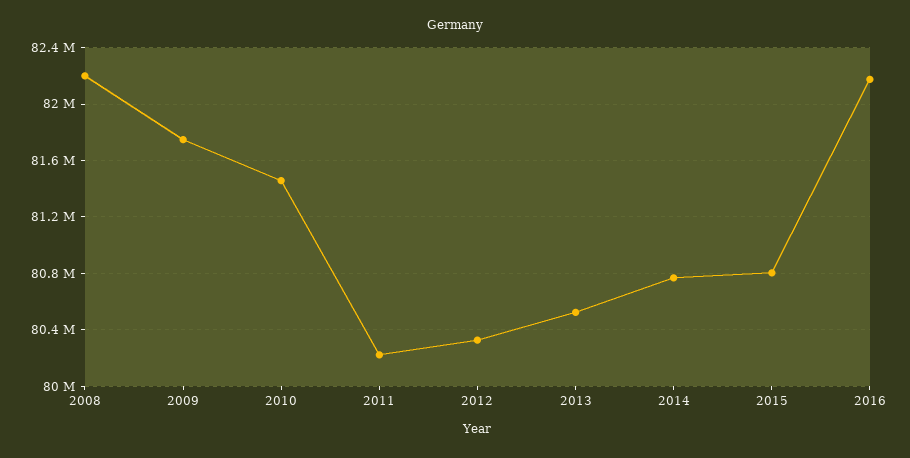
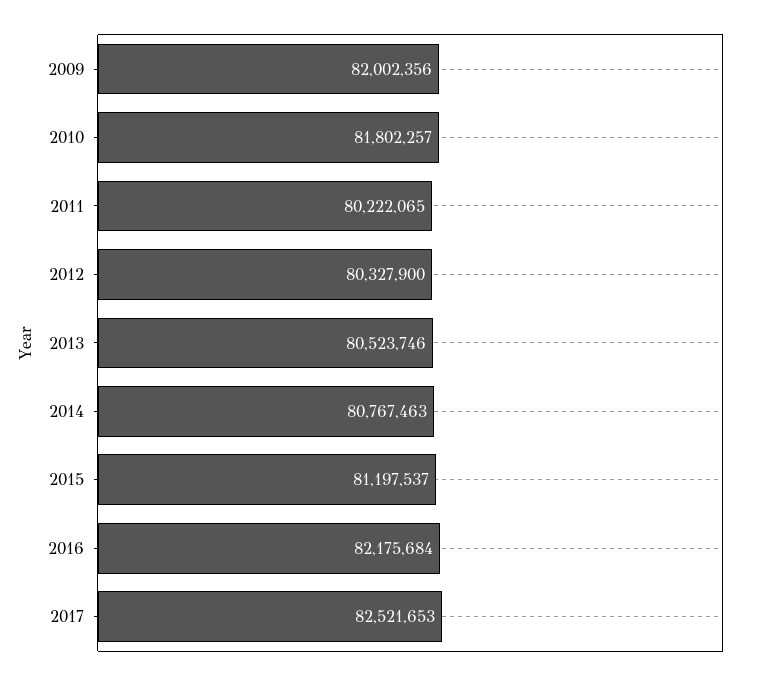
2008: 82200000 -> none
2009: 81750000 -> 82002356
2010: 81450000 -> 81802257
2015: 80800000 -> 81197537
2017: none -> 82521653

